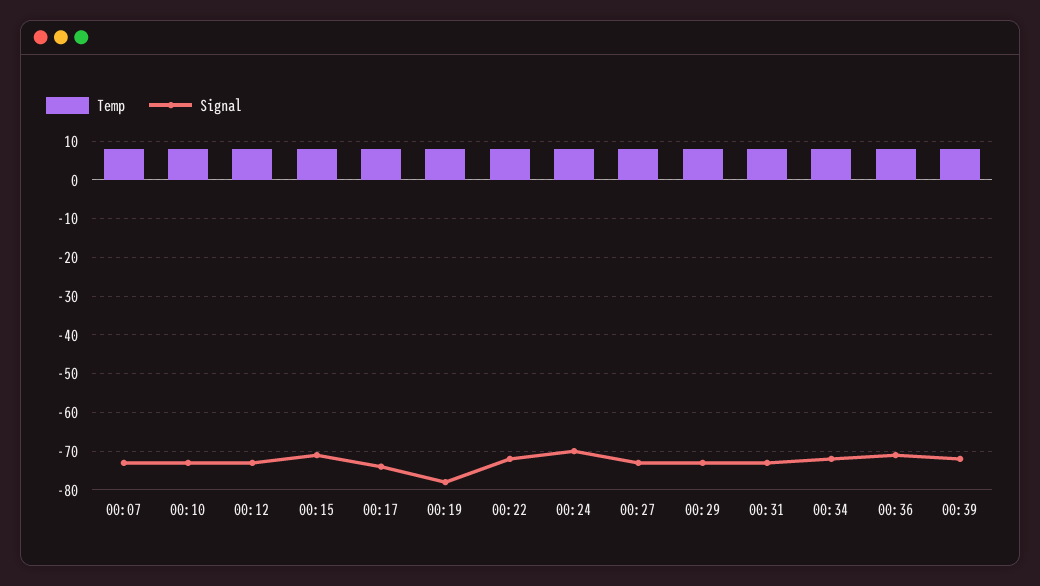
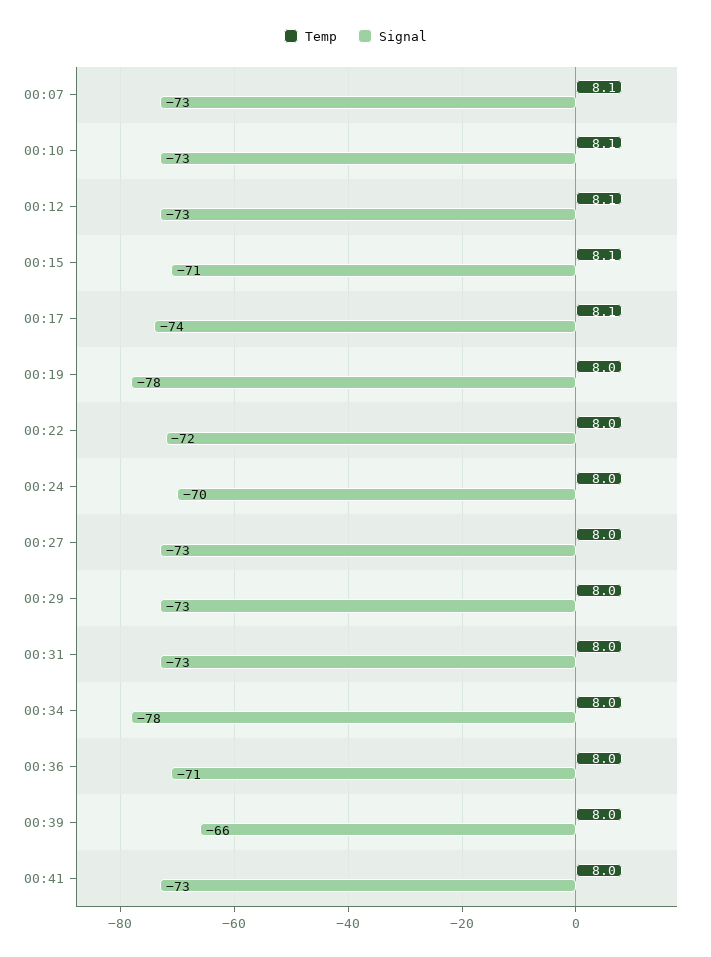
Signal, 00:34: -72 -> -78
Signal, 00:39: -72 -> -66
Temp, 00:41: none -> 8
Signal, 00:41: none -> -73

